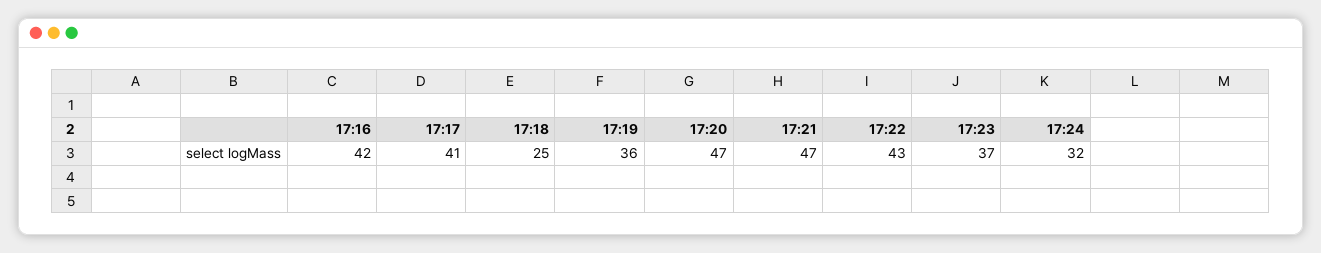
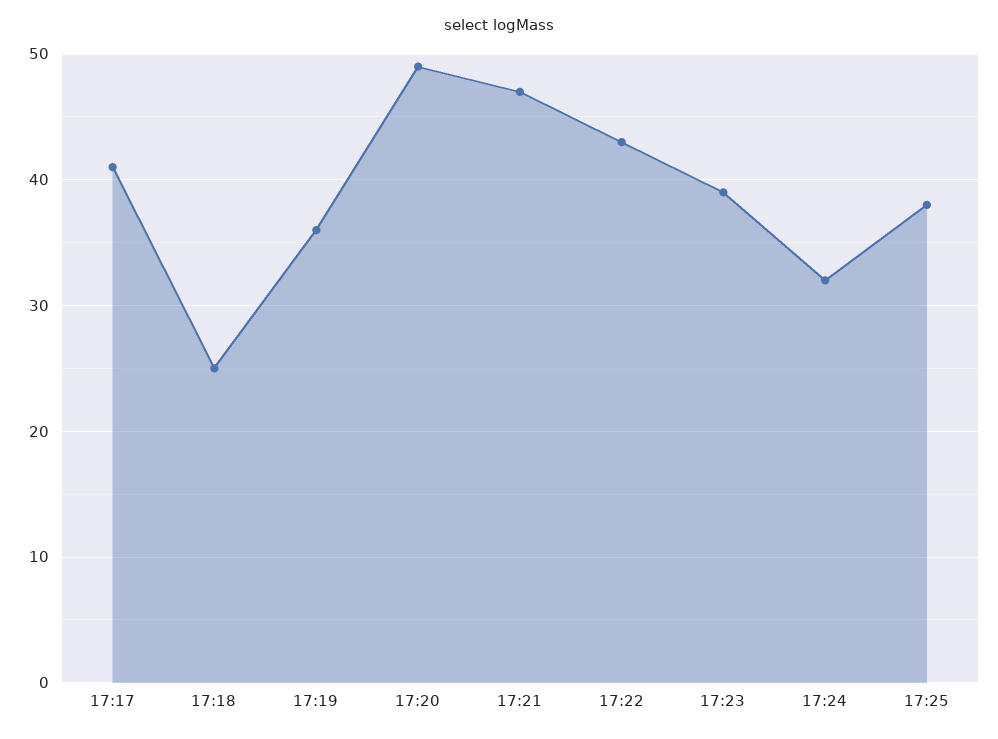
17:16: 42 -> none
17:20: 47 -> 49
17:23: 37 -> 39
17:25: none -> 38

